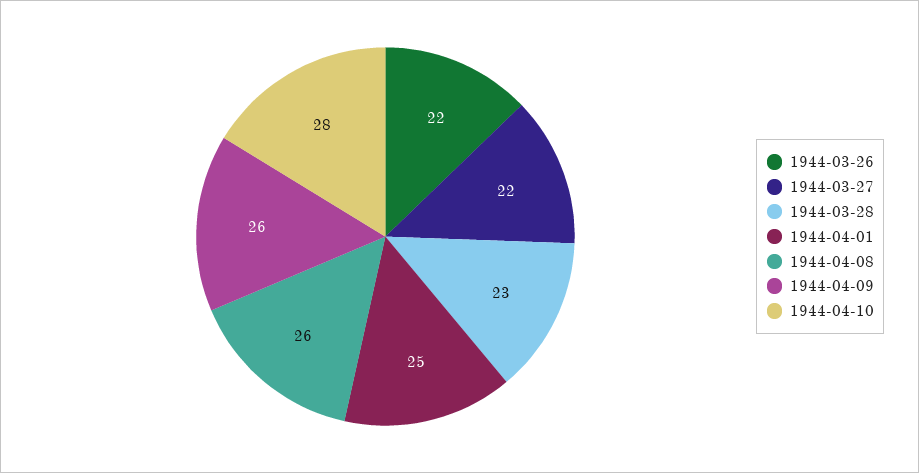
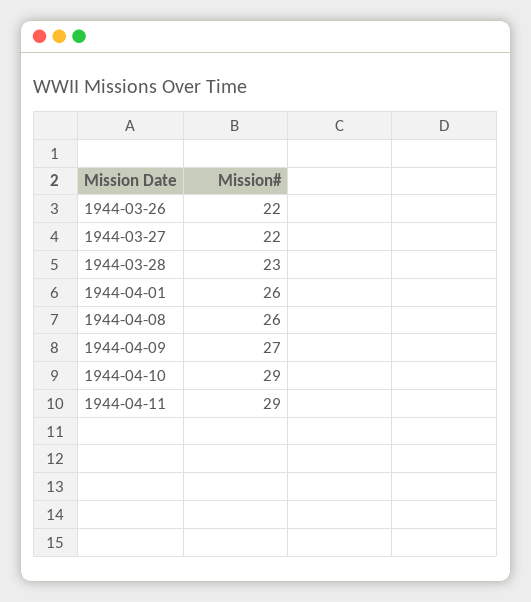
1944-04-01: 25 -> 26
1944-04-09: 26 -> 27
1944-04-10: 28 -> 29
1944-04-11: none -> 29

